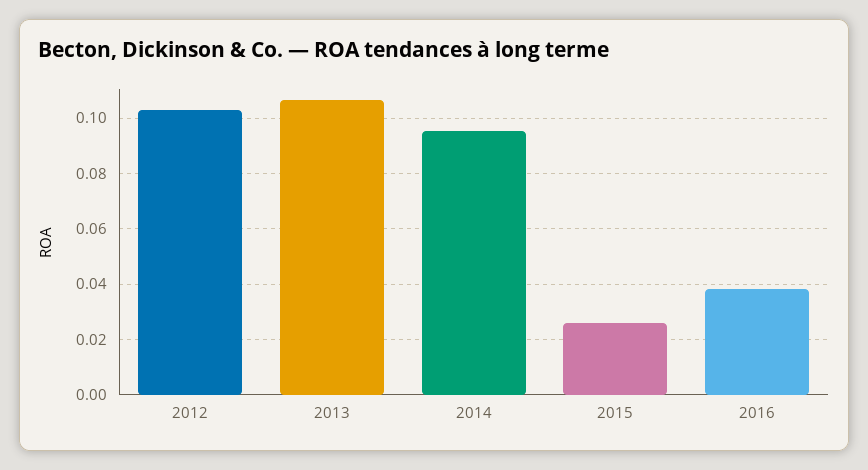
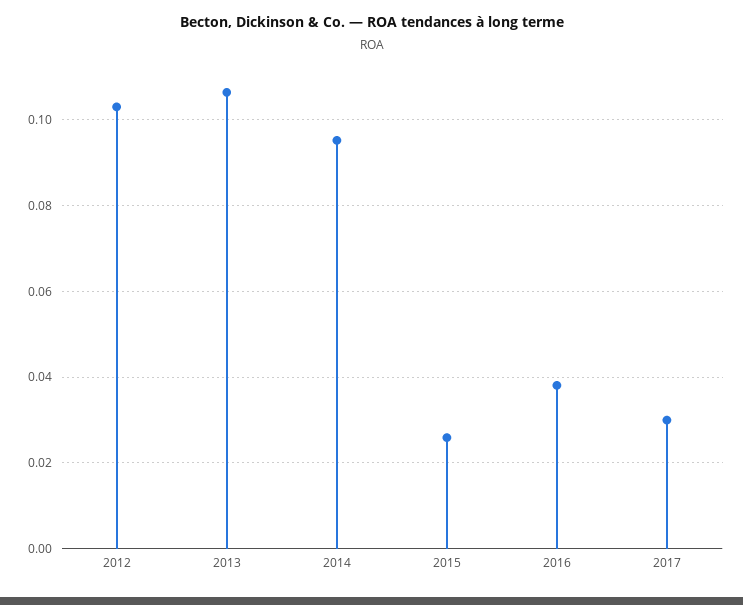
2017: none -> 0.03

